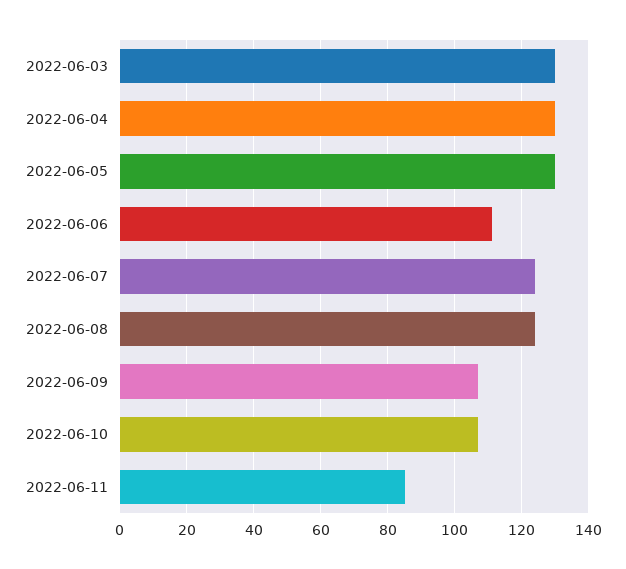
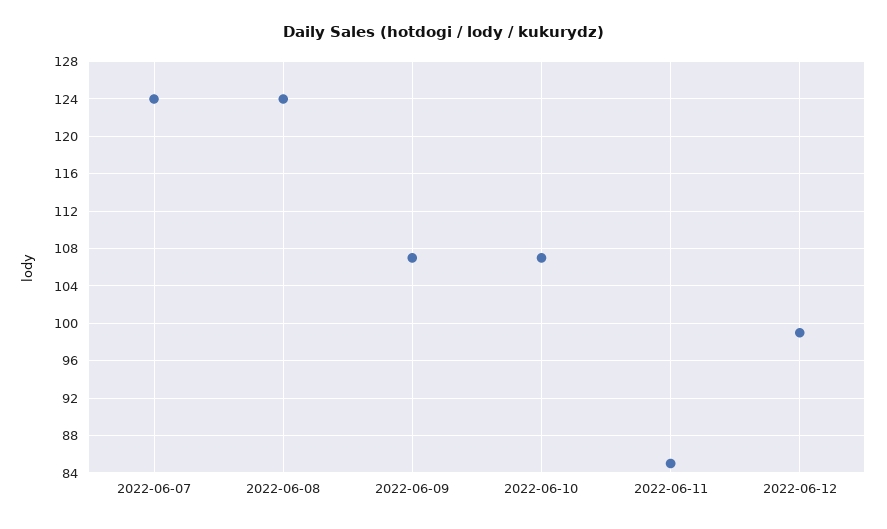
2022-06-03: 130 -> none
2022-06-04: 130 -> none
2022-06-05: 130 -> none
2022-06-06: 110 -> none
2022-06-12: none -> 99

